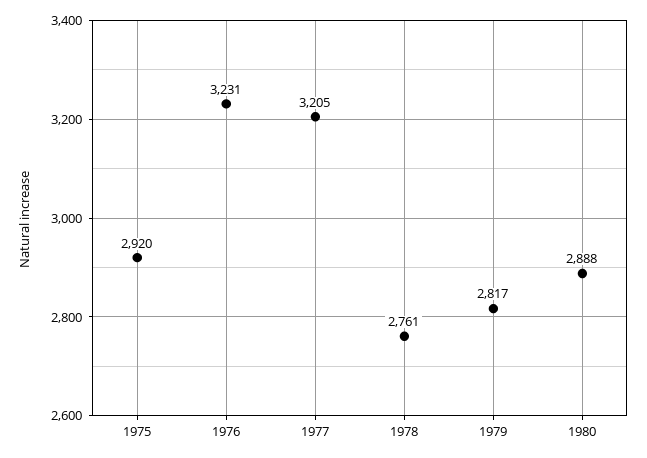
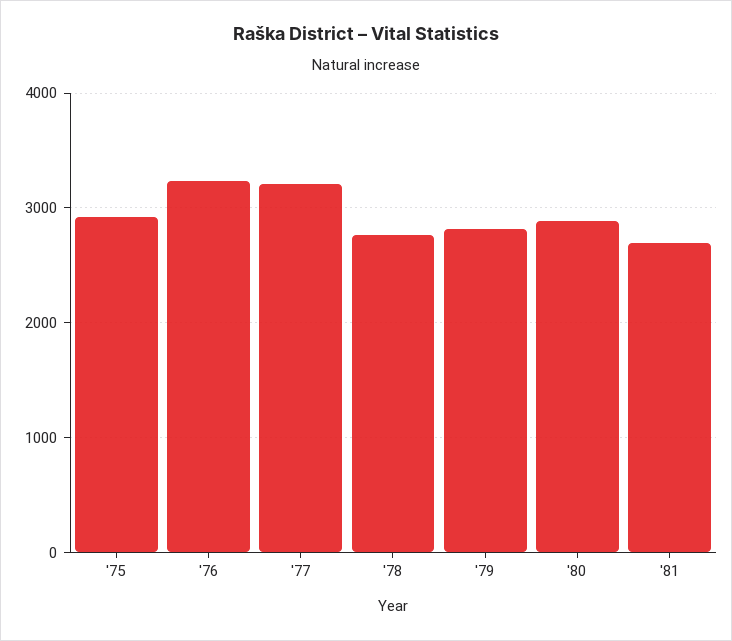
'81: none -> 2700

